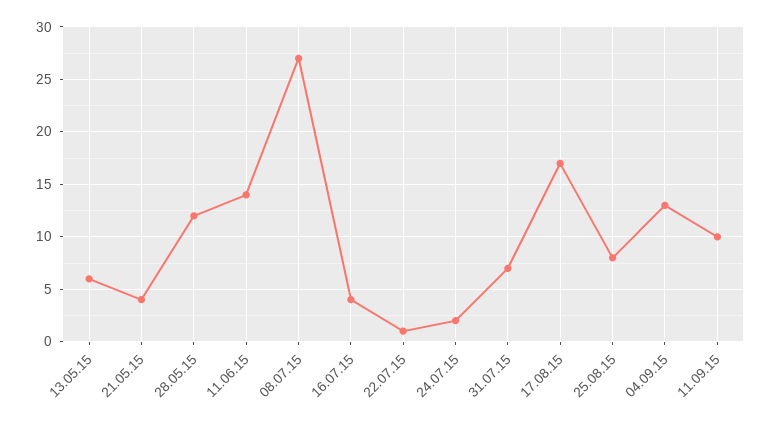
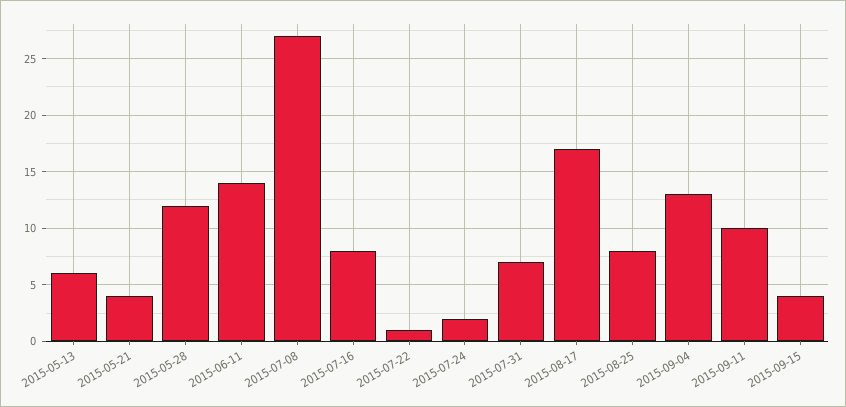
16.07.15: 4 -> 8
2015-09-15: none -> 4

